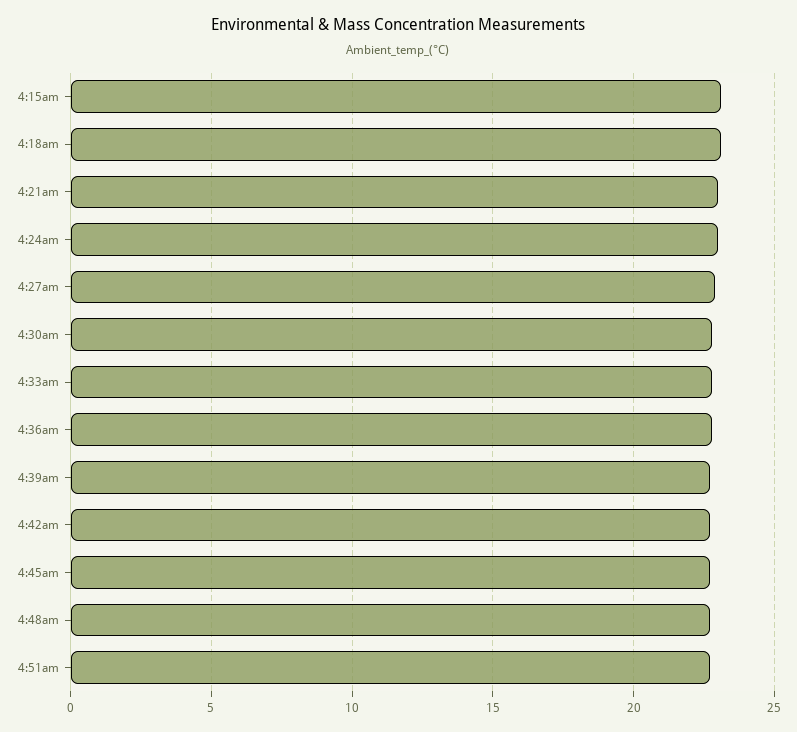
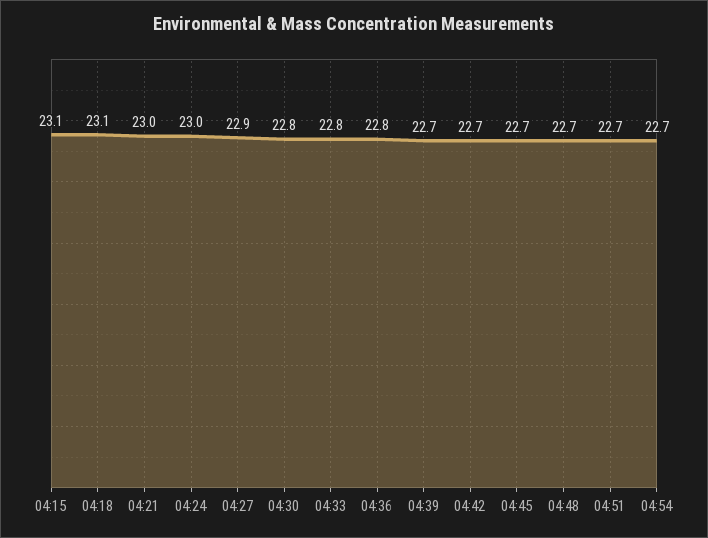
04:54: none -> 22.7

